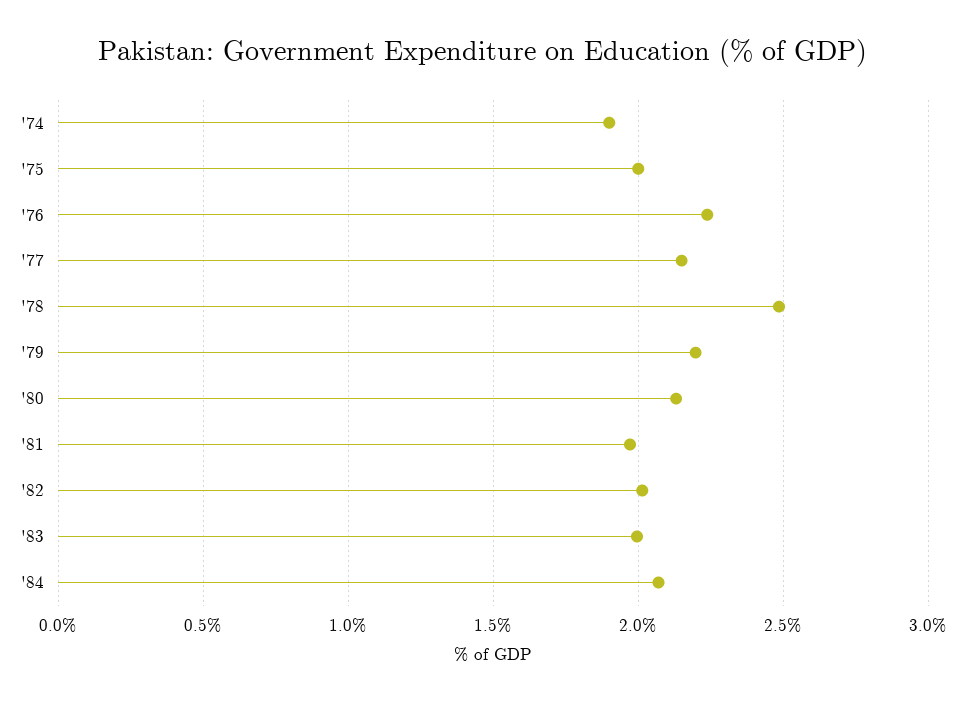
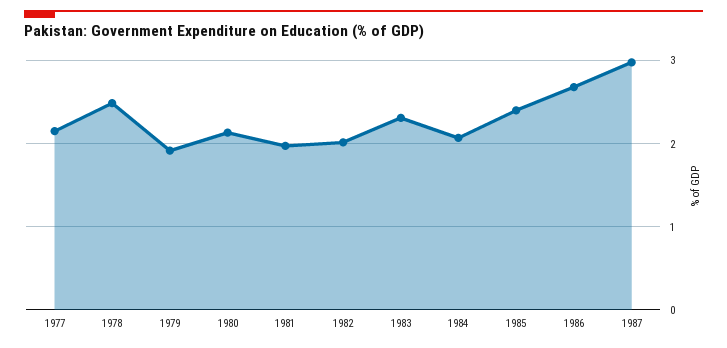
'74: 1.9 -> none
'75: 2 -> none
'76: 2.25 -> none
'79: 2.2 -> 1.9
'83: 2 -> 2.3
1985: none -> 2.4
1986: none -> 2.7
1987: none -> 3

